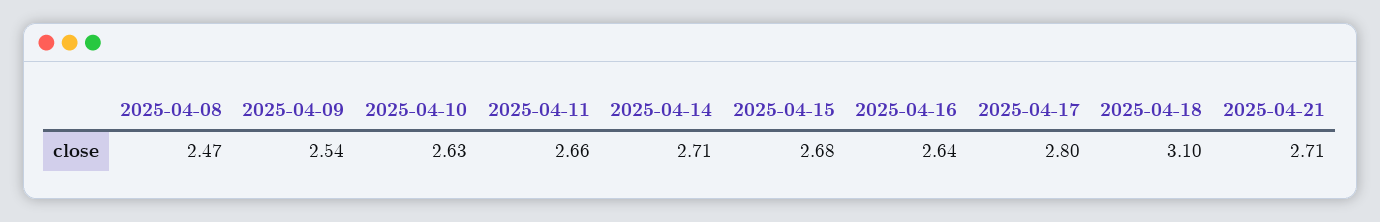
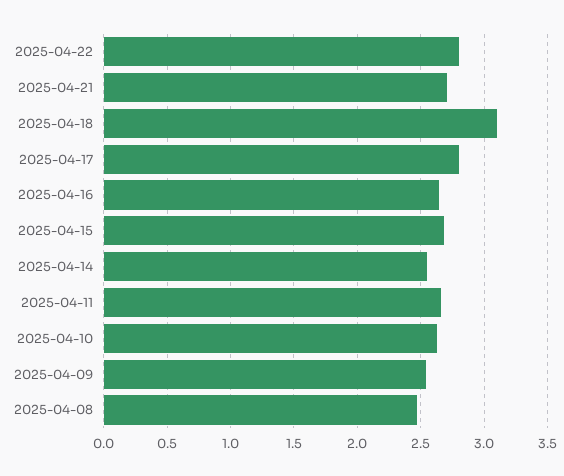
2025-04-14: 2.71 -> 2.55
2025-04-22: none -> 2.8

